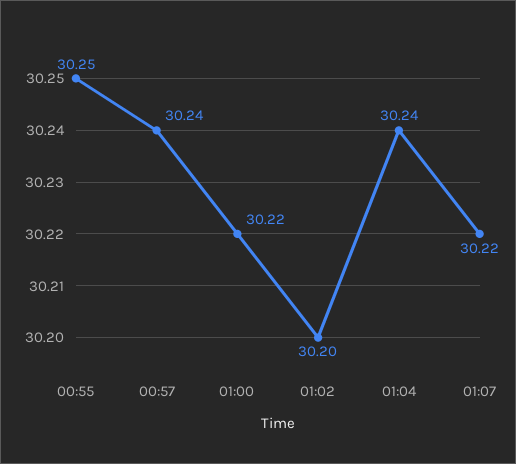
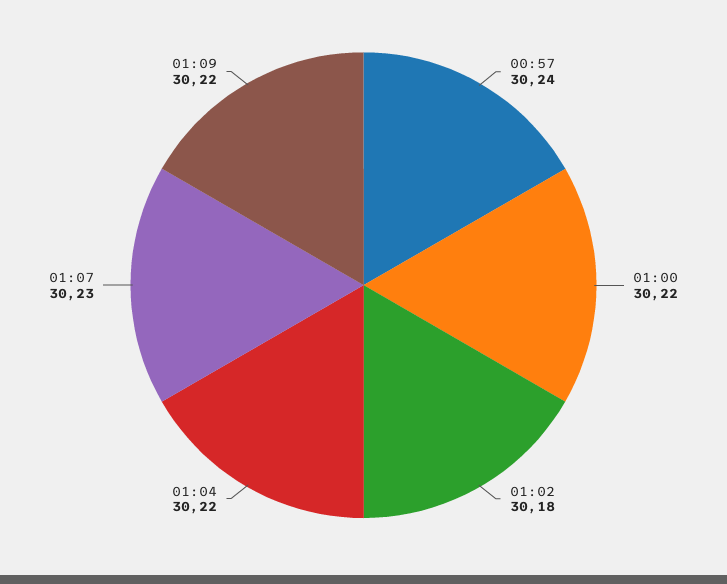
00:55: 30.25 -> none
01:02: 30.2 -> 30.18
01:04: 30.24 -> 30.22
01:07: 30.22 -> 30.23
01:09: none -> 30.22

